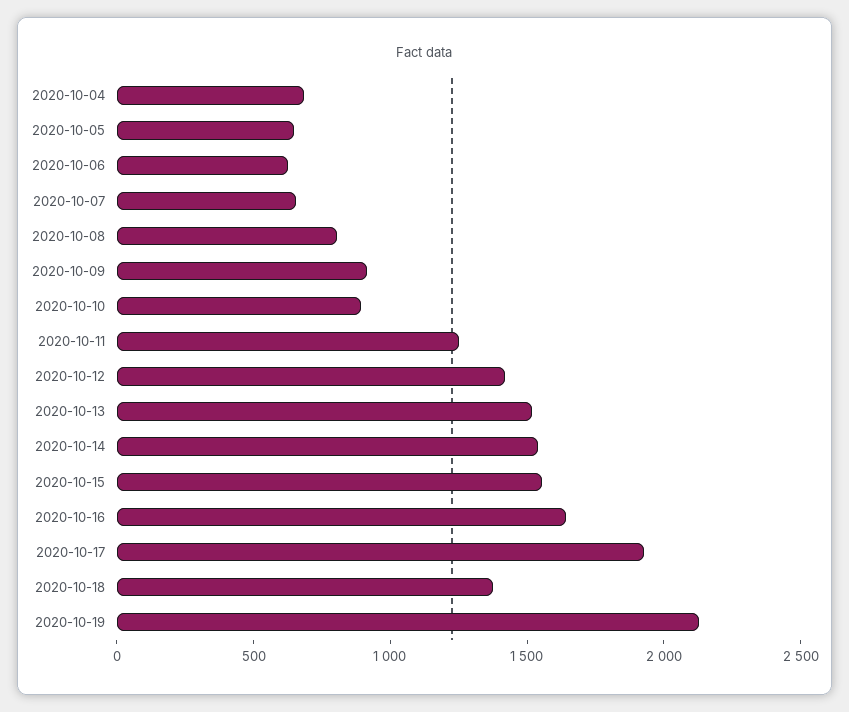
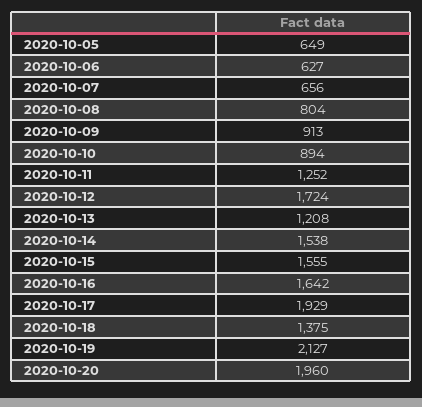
2020-10-04: 700 -> none
2020-10-12: 1400 -> 1724
2020-10-13: 1500 -> 1208
2020-10-20: none -> 1960

